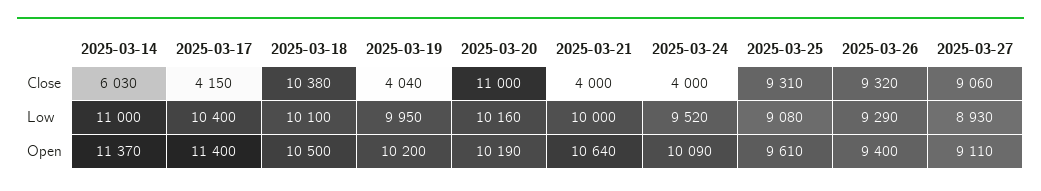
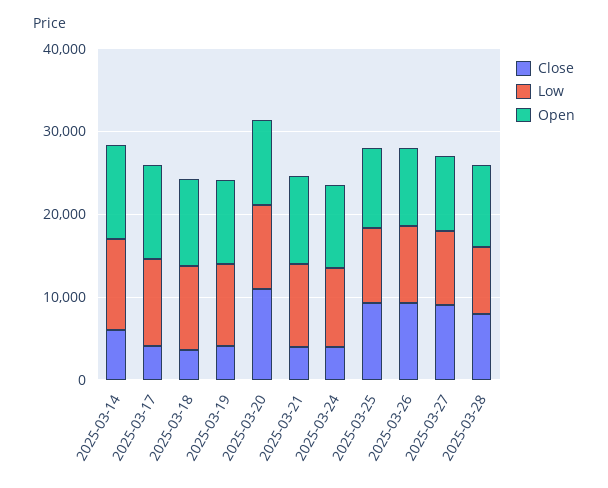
Close, 2025-03-18: 10380 -> 4000
Close, 2025-03-28: none -> 8000
Low, 2025-03-28: none -> 8000
Open, 2025-03-28: none -> 10000

